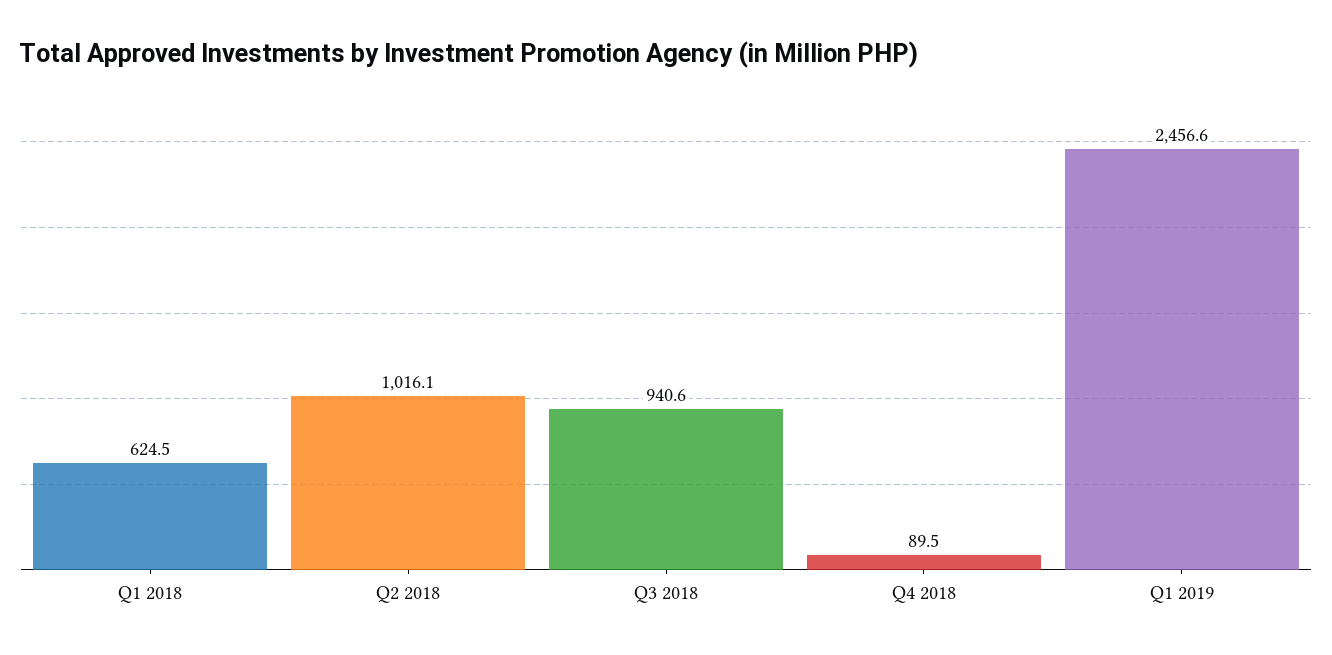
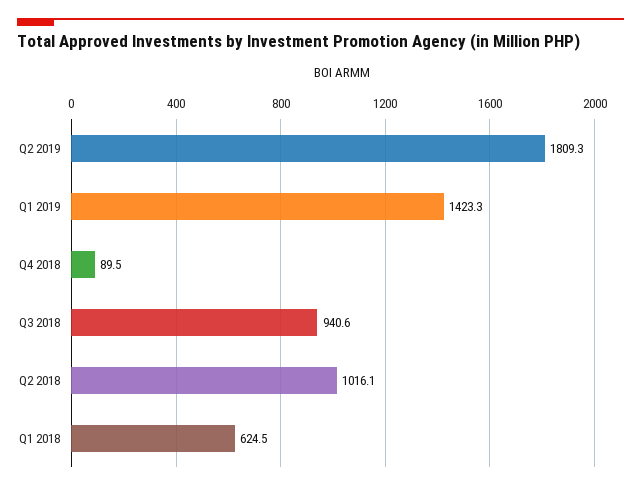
Q1 2019: 2456.6 -> 1423.3
Q2 2019: none -> 1809.3

